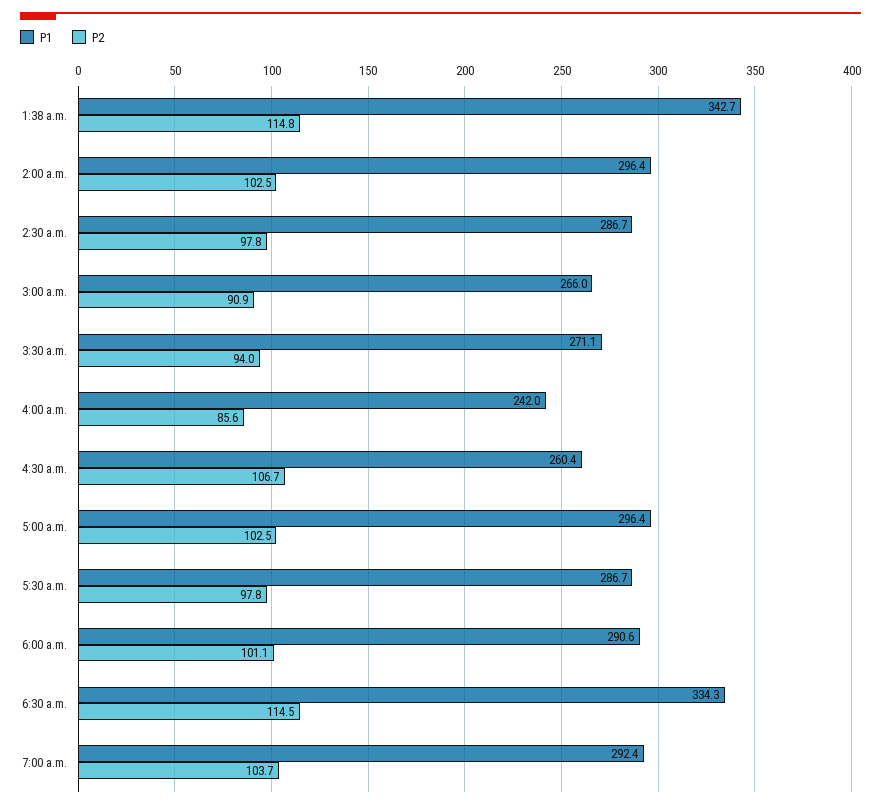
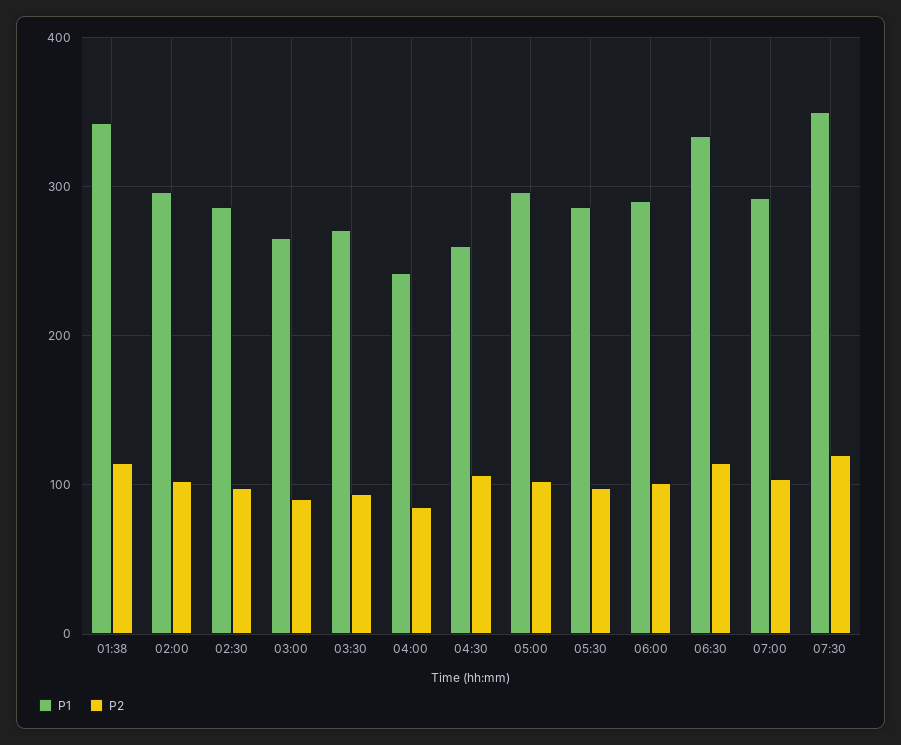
P1, 07:30: none -> 350
P2, 07:30: none -> 120

